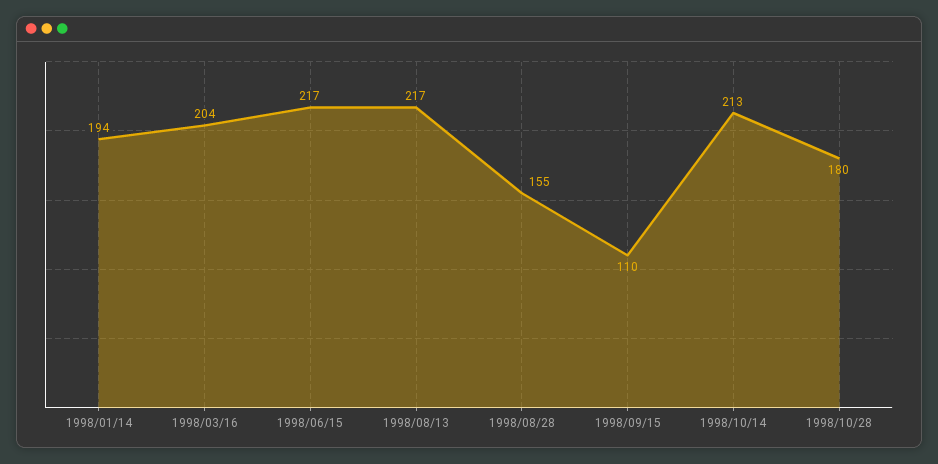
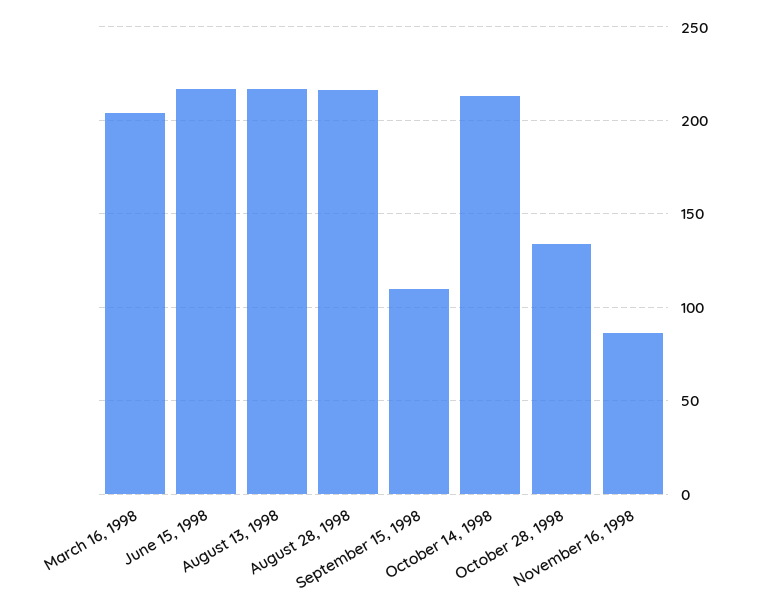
1998/01/14: 194 -> none
1998/08/28: 155 -> 215
1998/10/28: 180 -> 135
November 16, 1998: none -> 85

